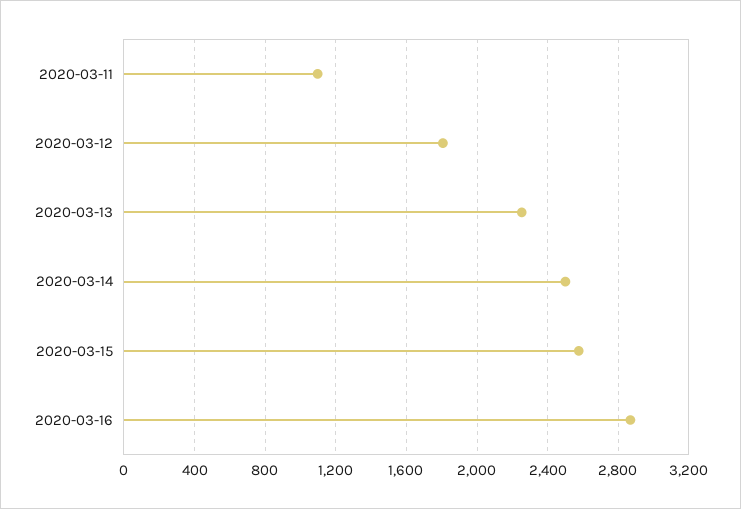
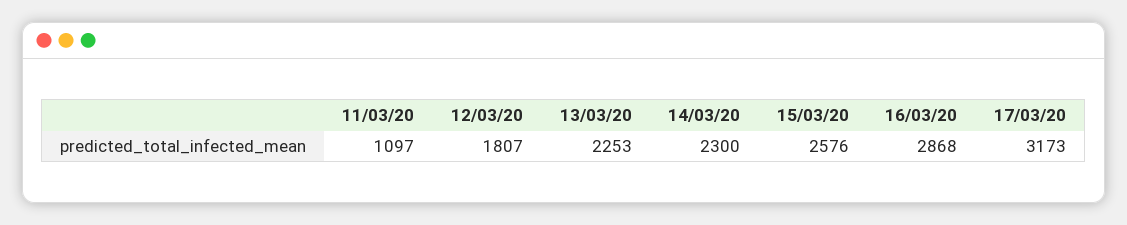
2020-03-14: 2500 -> 2300
17/03/20: none -> 3173

